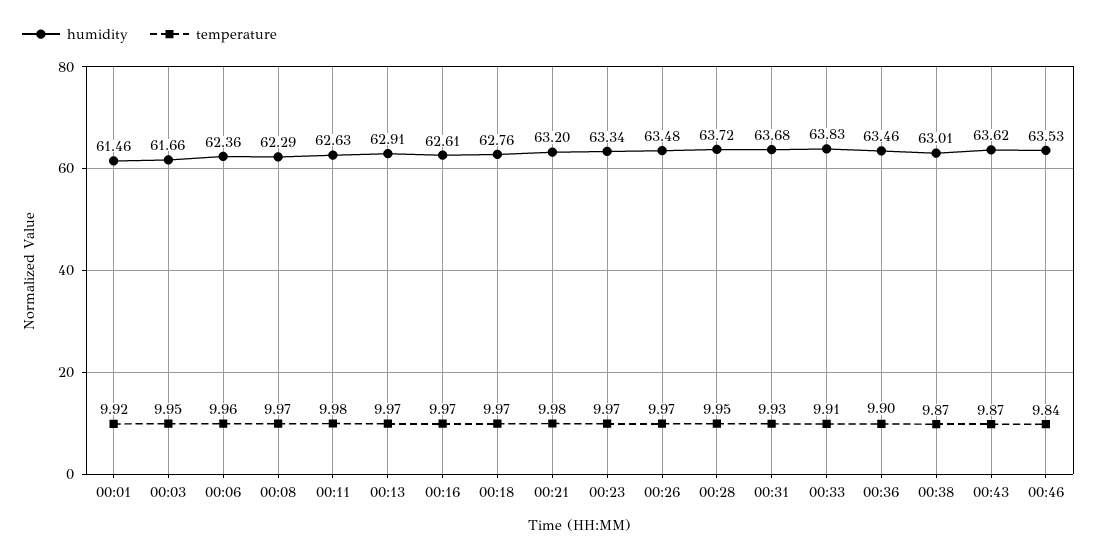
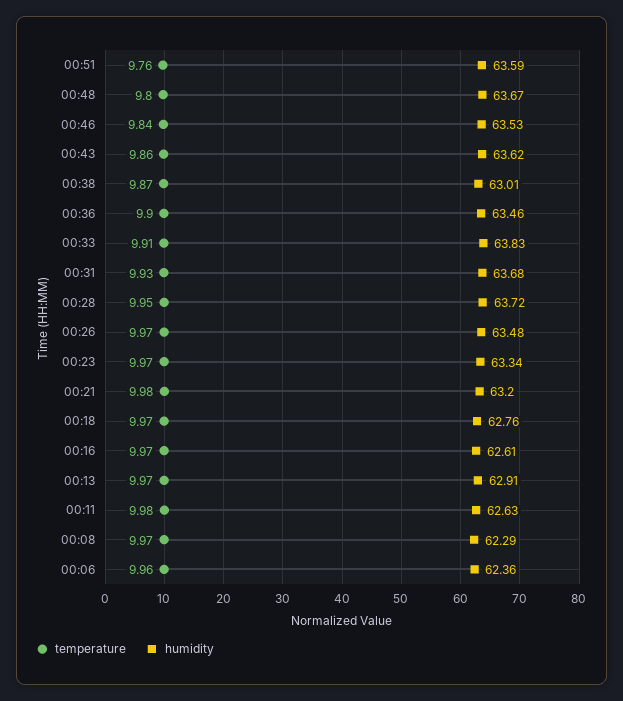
humidity, 00:01: 61.46 -> none
temperature, 00:01: 9.92 -> none
humidity, 00:03: 61.66 -> none
temperature, 00:03: 9.95 -> none
temperature, 00:43: 9.87 -> 9.86
temperature, 00:51: none -> 9.76
humidity, 00:51: none -> 63.59
temperature, 00:48: none -> 9.8
humidity, 00:48: none -> 63.67

